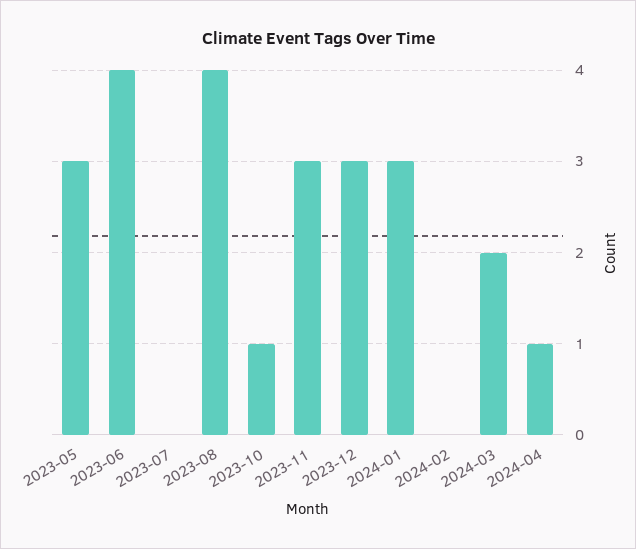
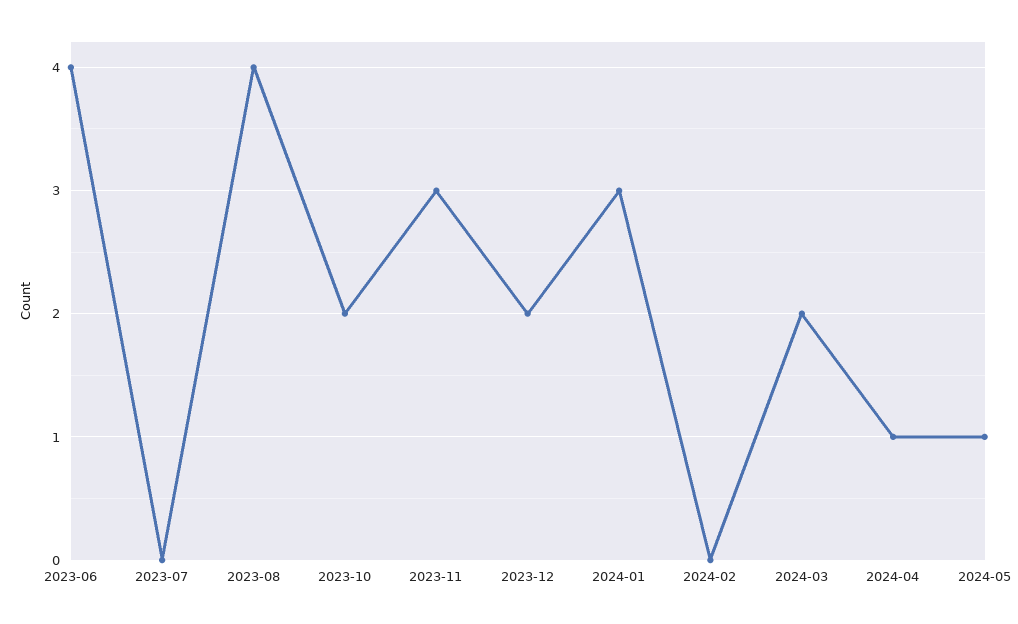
2023-05: 3 -> none
2023-10: 1 -> 2
2023-12: 3 -> 2
2024-05: none -> 1

